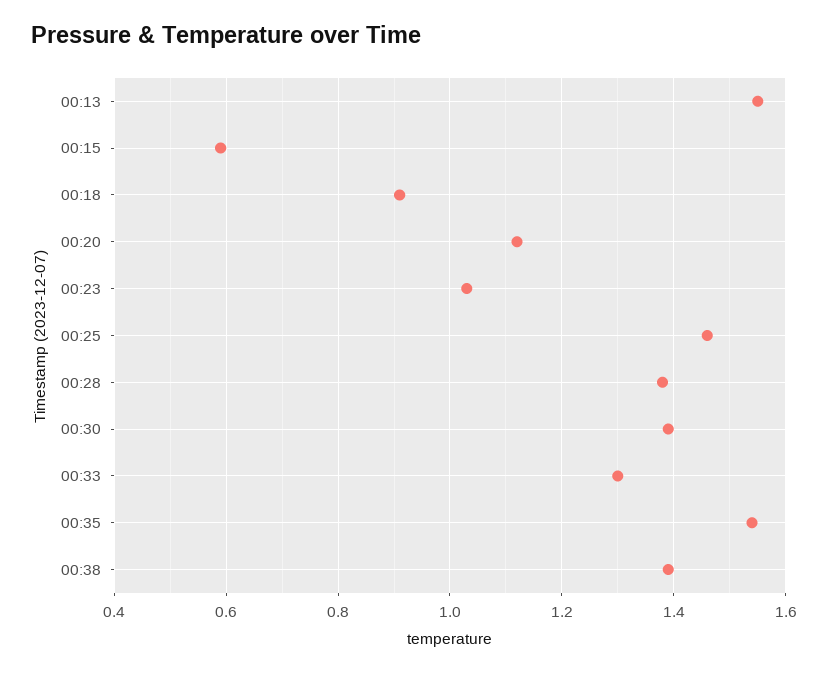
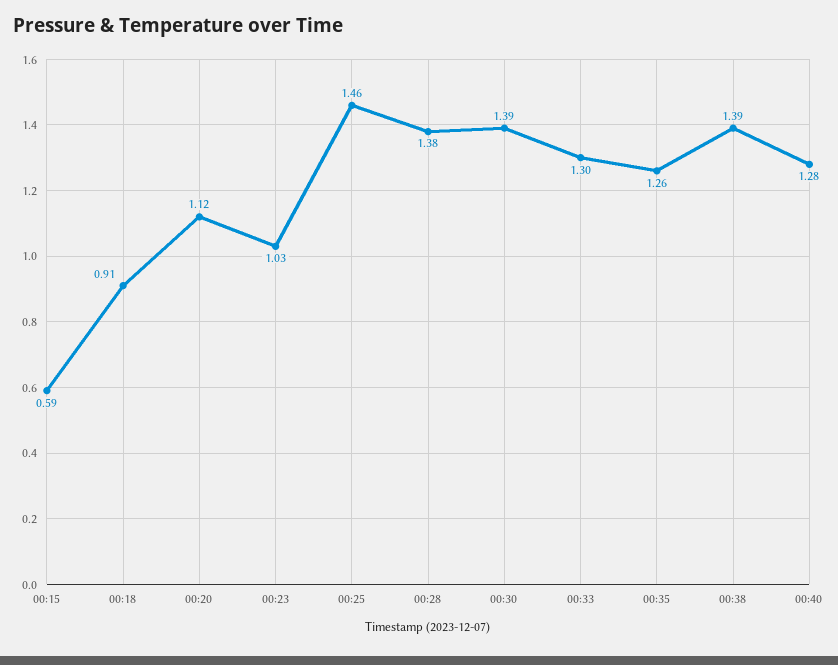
00:13: 1.55 -> none
00:35: 1.55 -> 1.26
00:40: none -> 1.28

